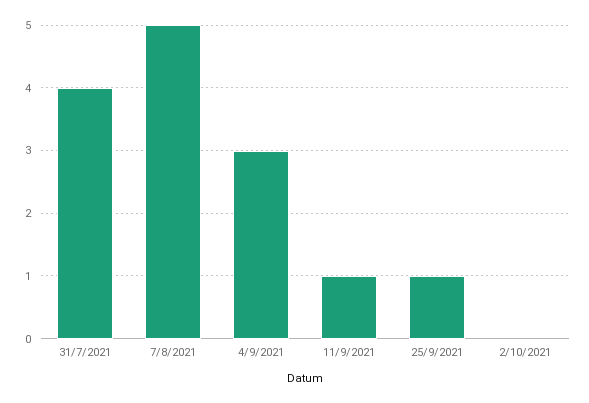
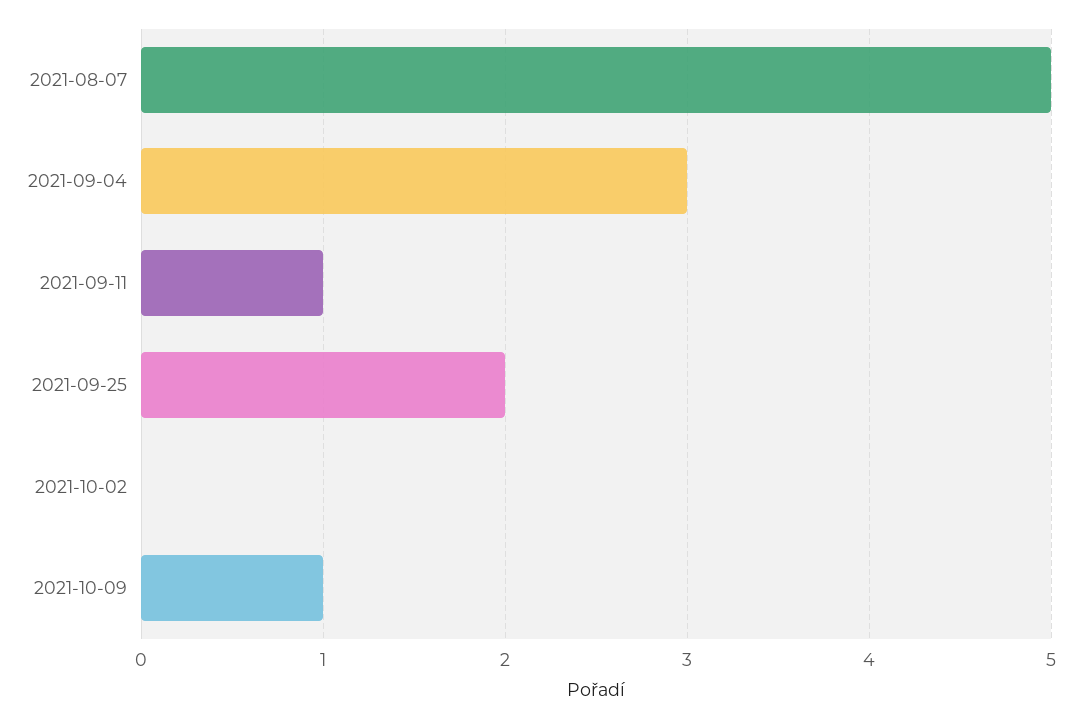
31/7/2021: 4 -> none
25/9/2021: 1 -> 2
2021-10-09: none -> 1

